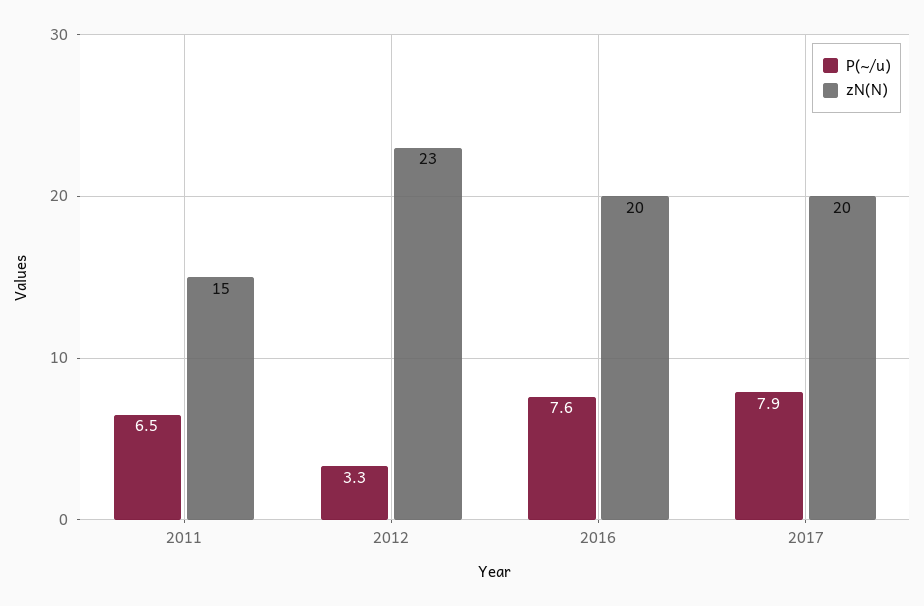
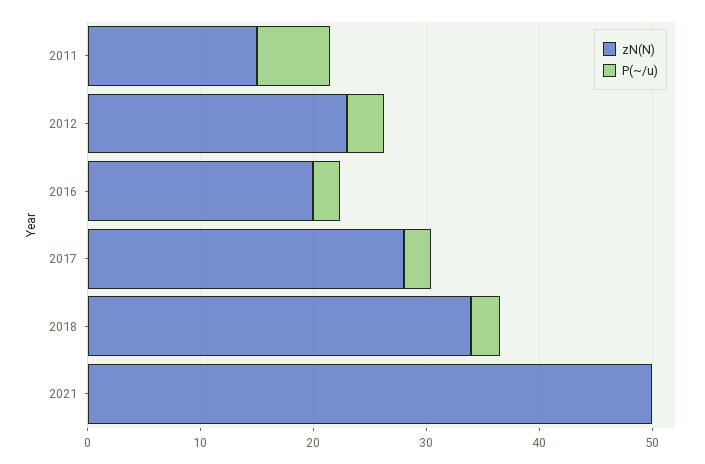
P(~/u), 2016: 7.6 -> 2
P(~/u), 2017: 7.9 -> 2
zN(N), 2017: 20 -> 28
zN(N), 2018: none -> 34
P(~/u), 2018: none -> 2
zN(N), 2021: none -> 50
P(~/u), 2021: none -> 0

